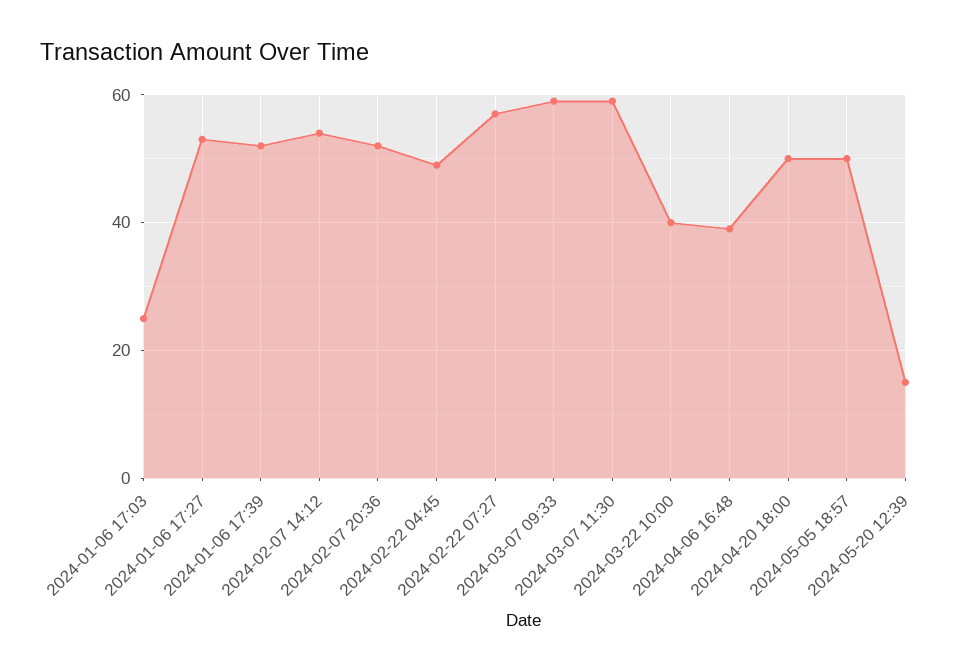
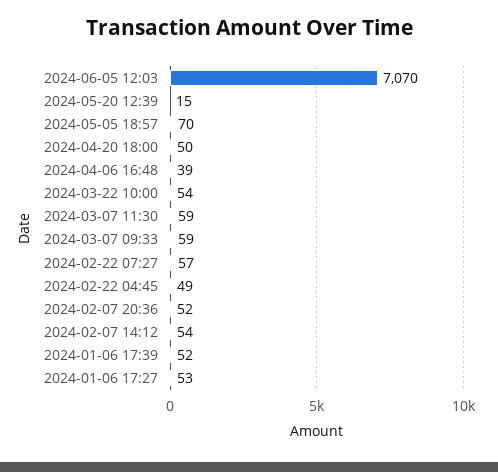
2024-01-06 17:03: 25 -> none
2024-03-22 10:00: 40 -> 54
2024-05-05 18:57: 50 -> 70
2024-06-05 12:03: none -> 7070

